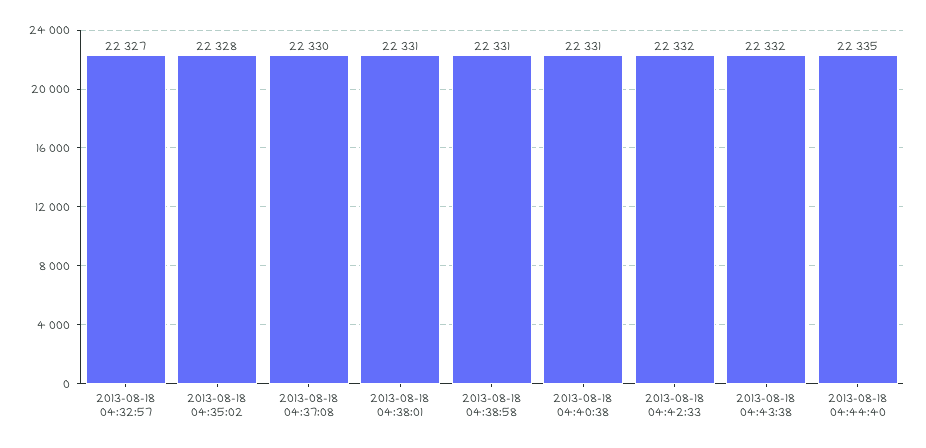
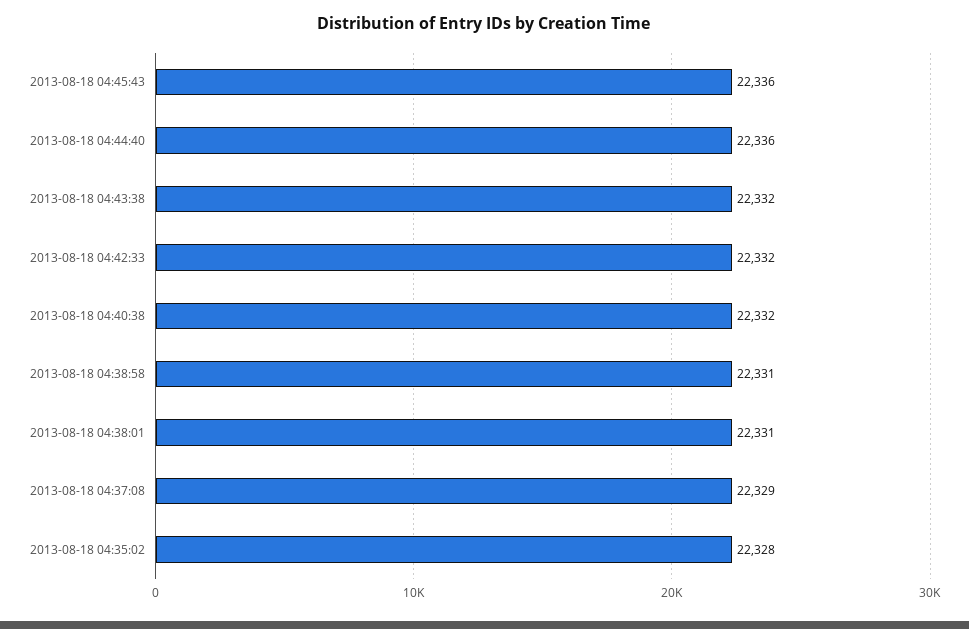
2013-08-18 04:32:57: 22327 -> none
2013-08-18 04:37:08: 22330 -> 22329
2013-08-18 04:40:38: 22331 -> 22332
2013-08-18 04:44:40: 22335 -> 22336
2013-08-18 04:45:43: none -> 22336

